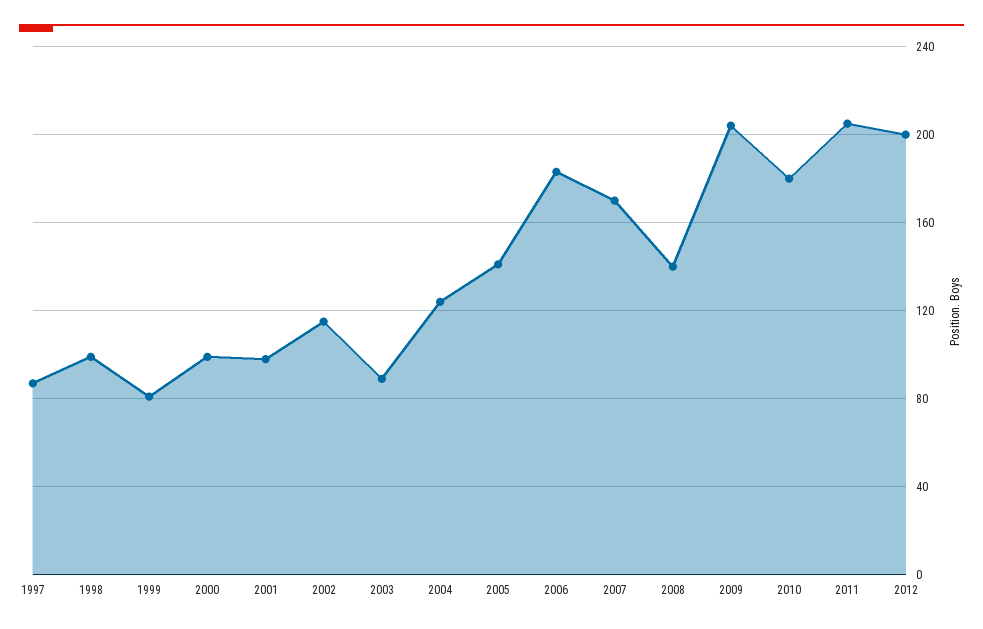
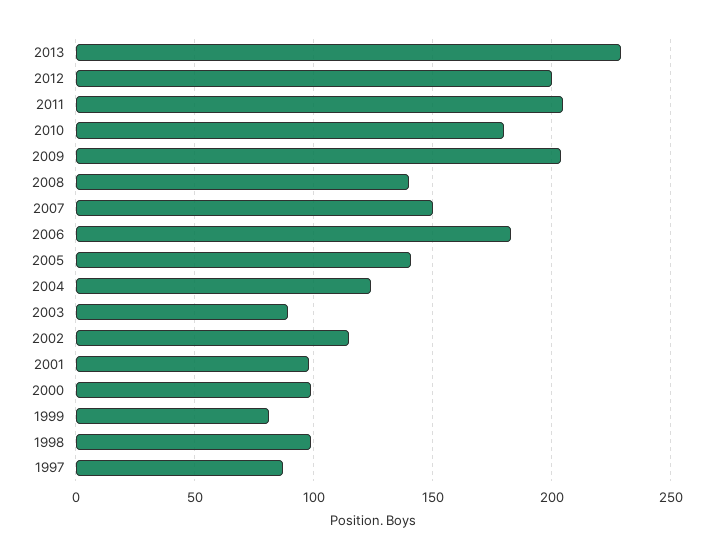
2007: 170 -> 150
2013: none -> 230

